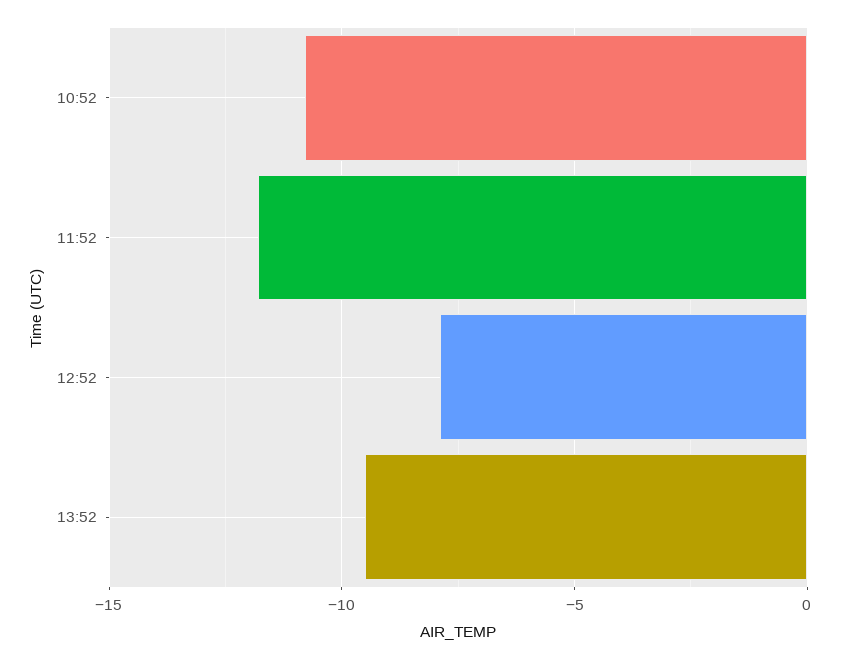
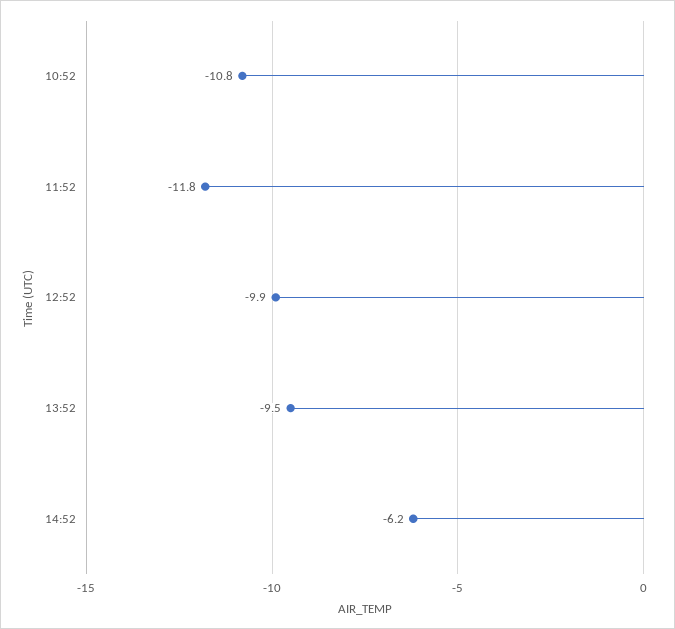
12:52: -8 -> -9.9
14:52: none -> -6.2

